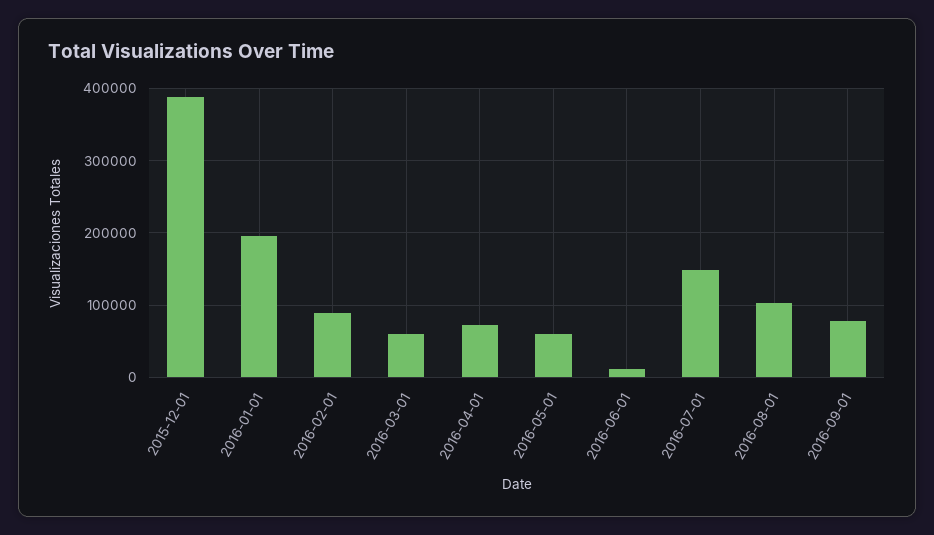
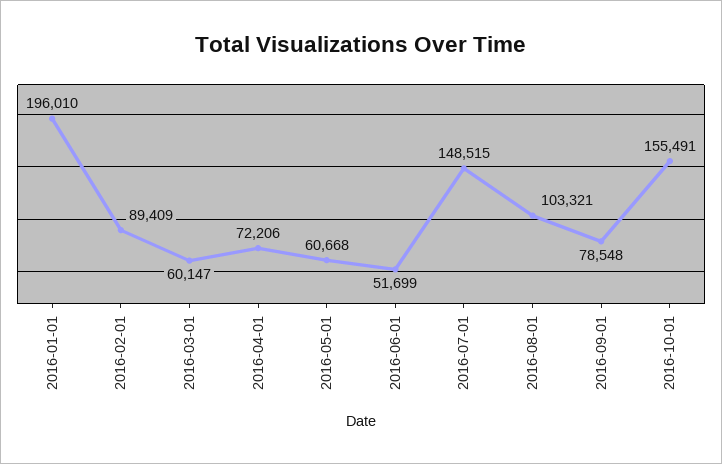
2015-12-01: 390000 -> none
2016-06-01: 10000 -> 51699
2016-10-01: none -> 155491

